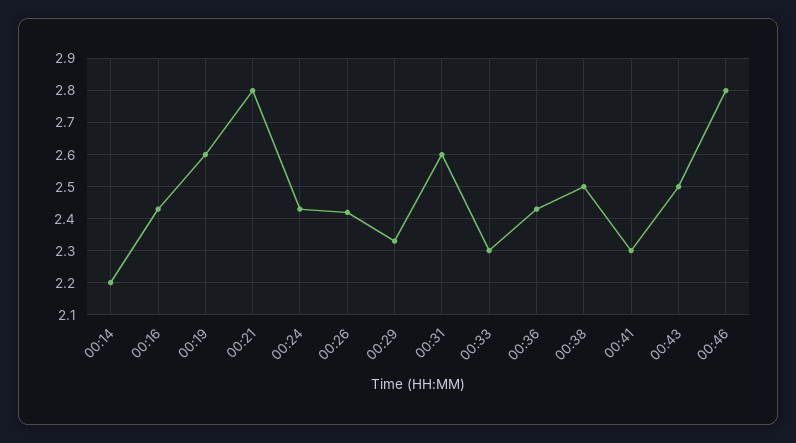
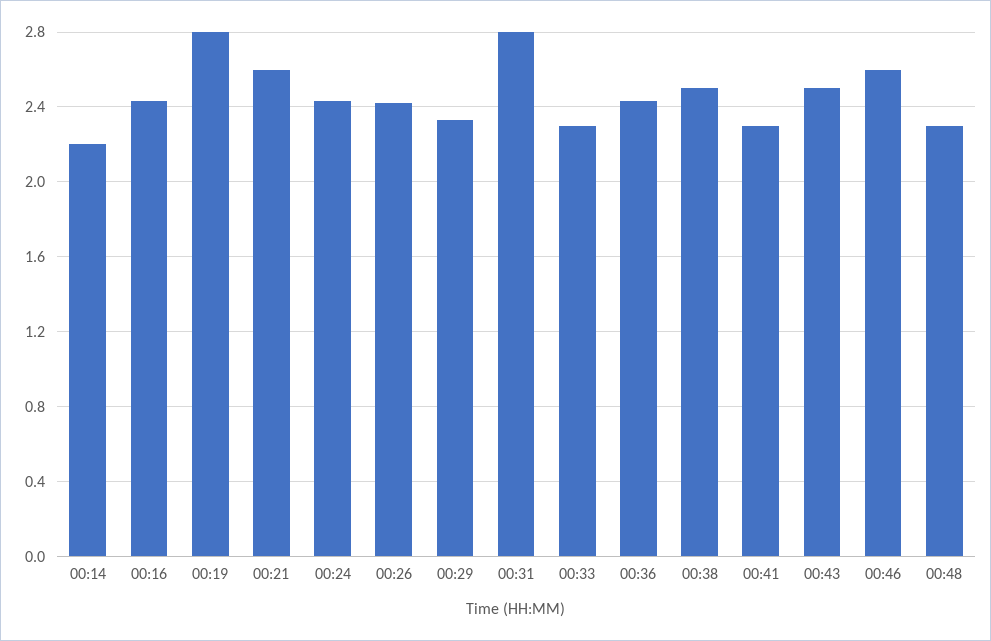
00:19: 2.6 -> 2.8
00:21: 2.8 -> 2.6
00:31: 2.6 -> 2.8
00:46: 2.8 -> 2.6
00:48: none -> 2.3

